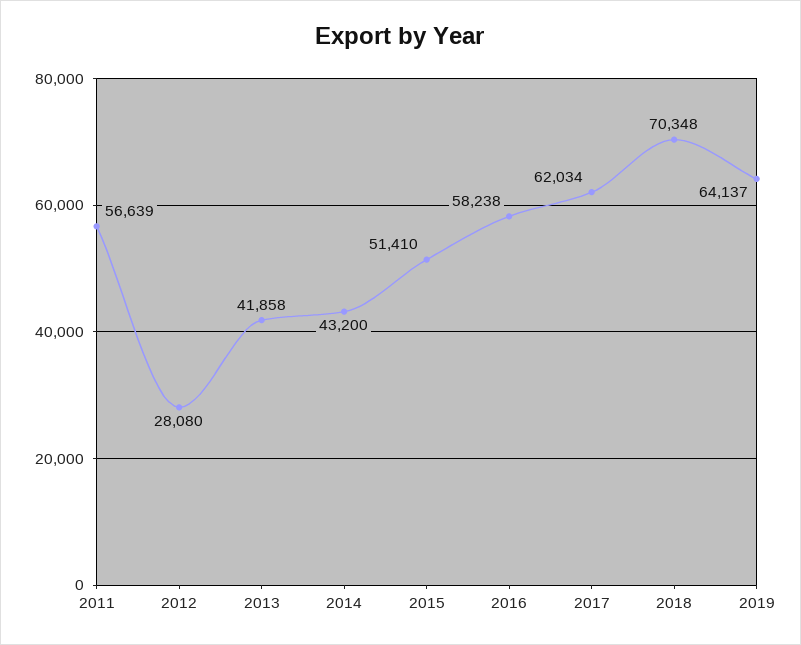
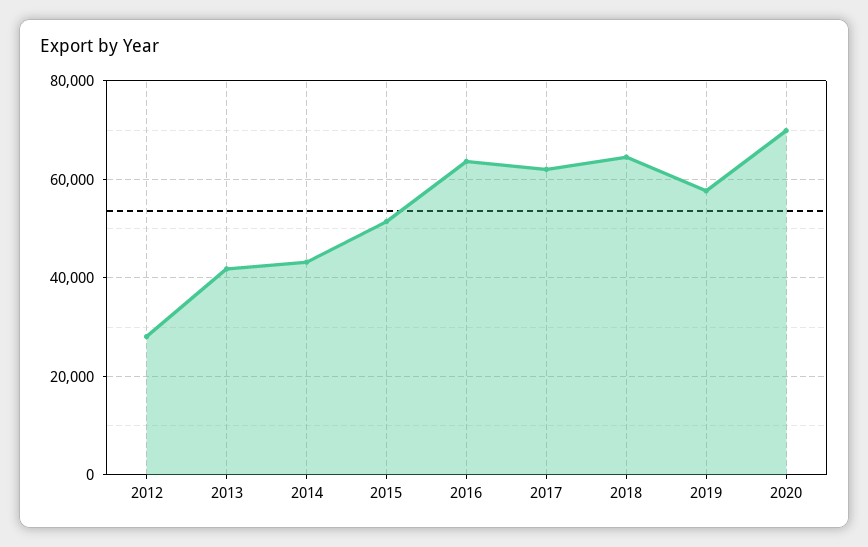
2011: 56639 -> none
2016: 58238 -> 64000
2018: 70348 -> 64000
2019: 64137 -> 58000
2020: none -> 70000

